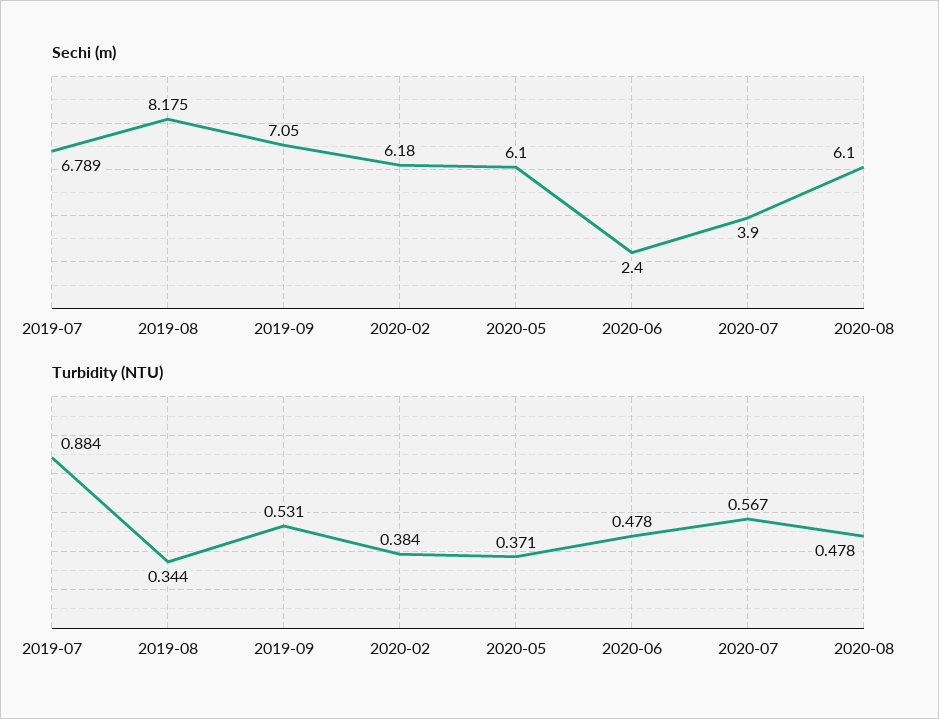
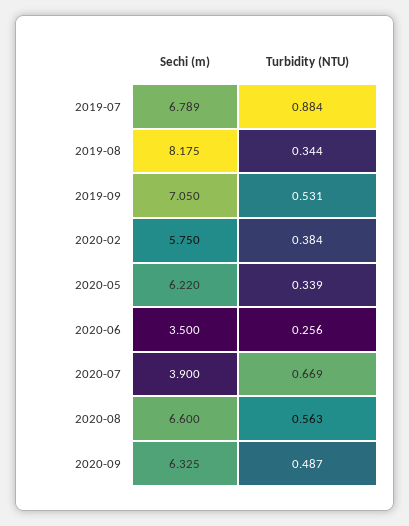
Sechi (m), 2020-02: 6.18 -> 5.75
Sechi (m), 2020-05: 6.1 -> 6.22
Sechi (m), 2020-06: 2.4 -> 3.5
Sechi (m), 2020-08: 6.1 -> 6.6
Turbidity (NTU), 2020-05: 0.371 -> 0.339
Turbidity (NTU), 2020-06: 0.478 -> 0.256
Turbidity (NTU), 2020-07: 0.567 -> 0.669
Turbidity (NTU), 2020-08: 0.478 -> 0.563
Sechi (m), 2020-09: none -> 6.325
Turbidity (NTU), 2020-09: none -> 0.487

